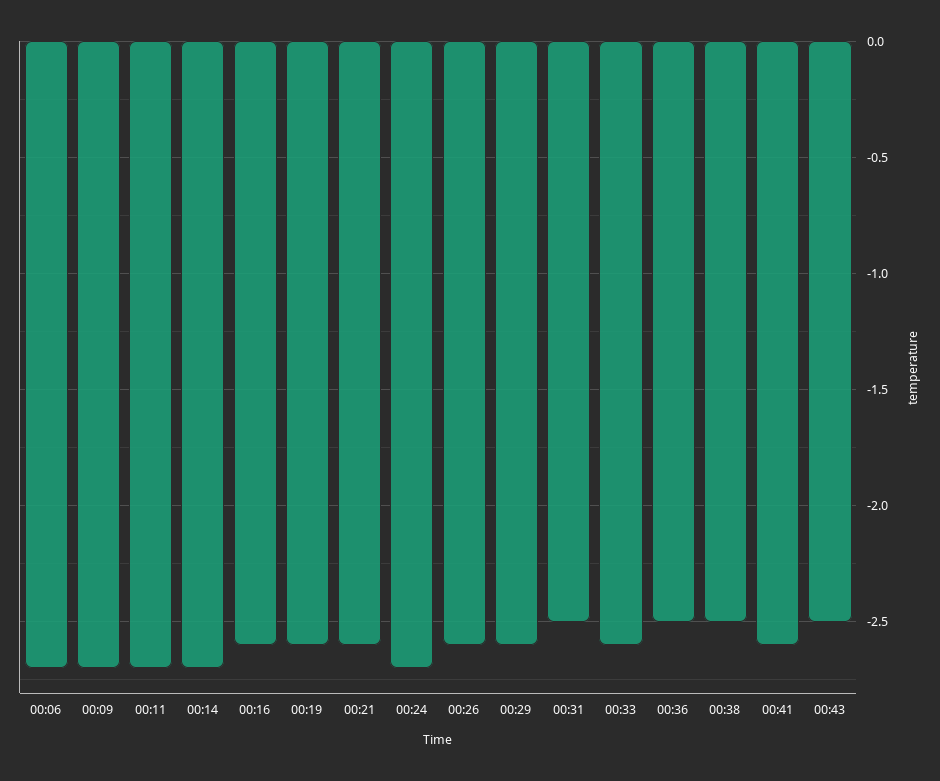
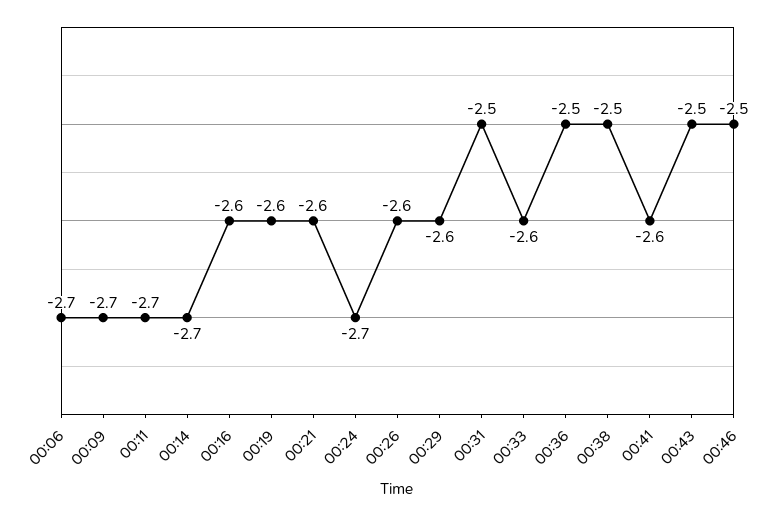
00:46: none -> -2.5

